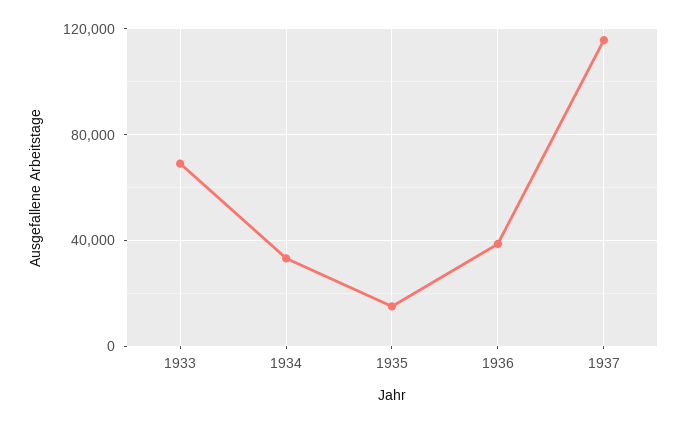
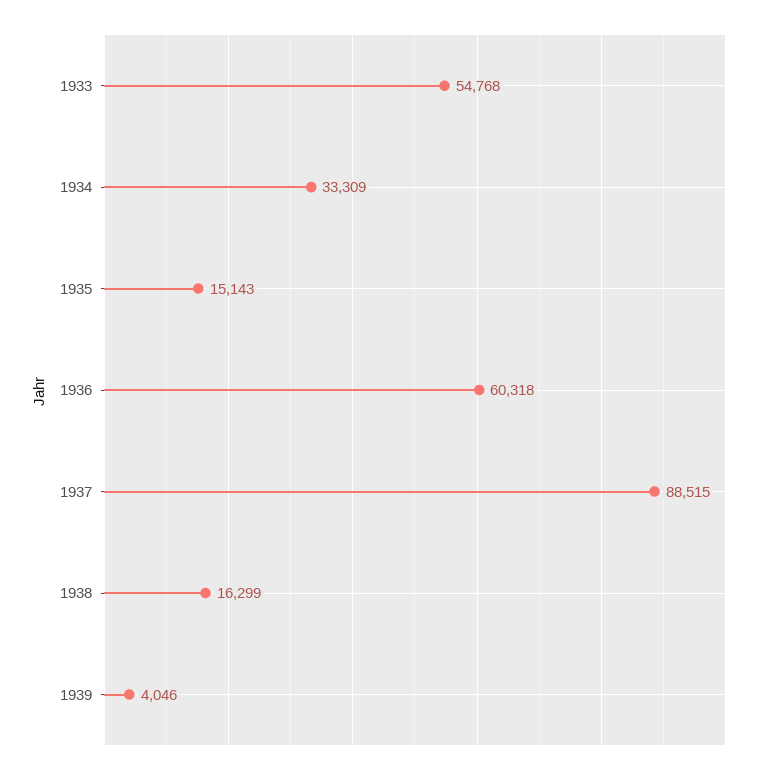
1933: 70000 -> 54768
1936: 40000 -> 60318
1937: 115000 -> 88515
1938: none -> 16299
1939: none -> 4046

